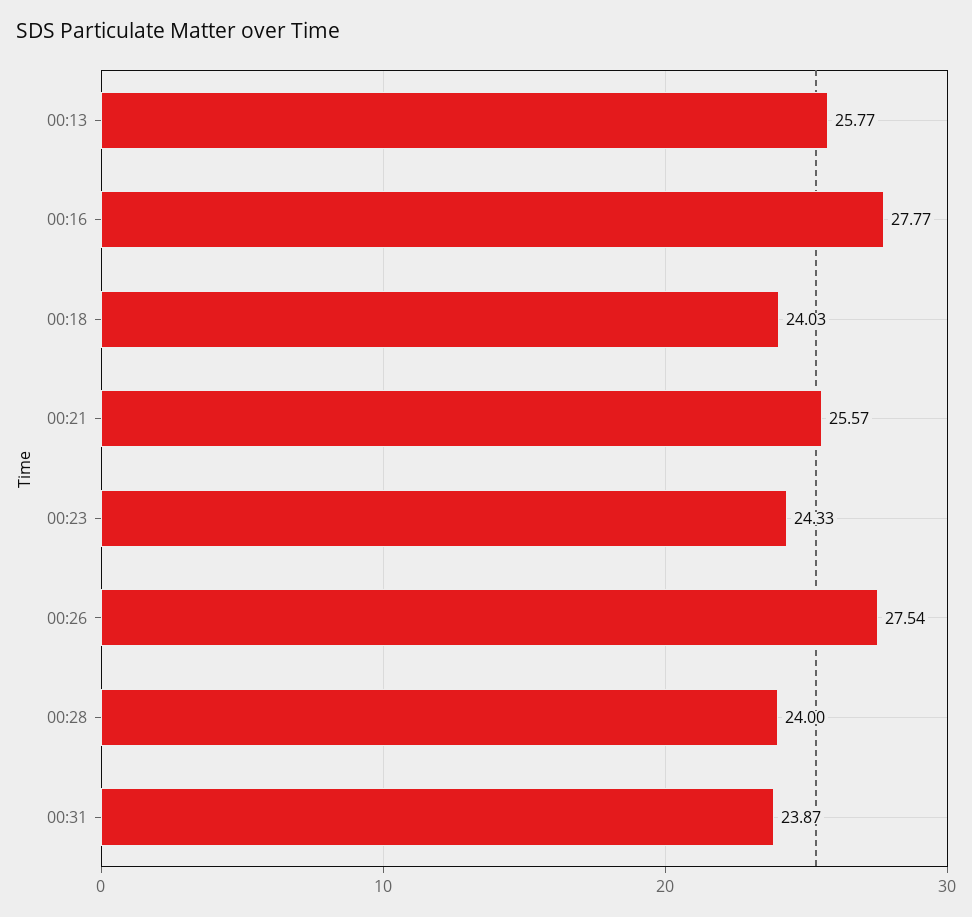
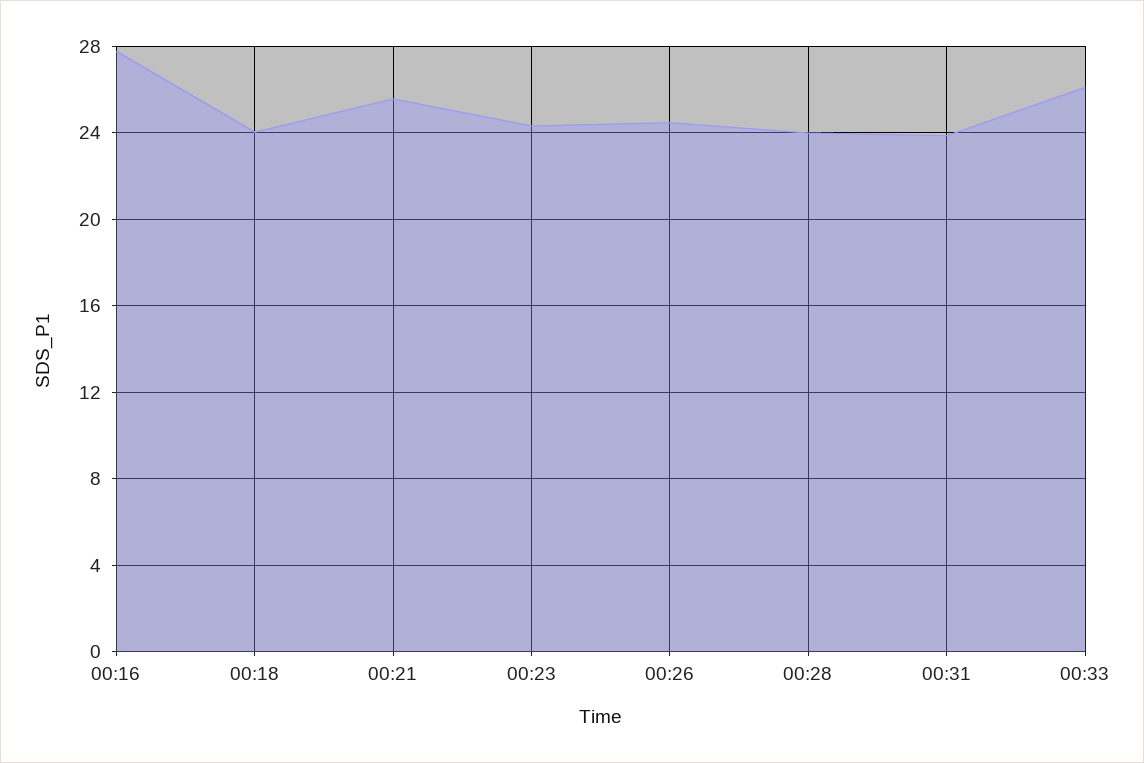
00:13: 25.77 -> none
00:26: 27.54 -> 24.5
00:33: none -> 26

